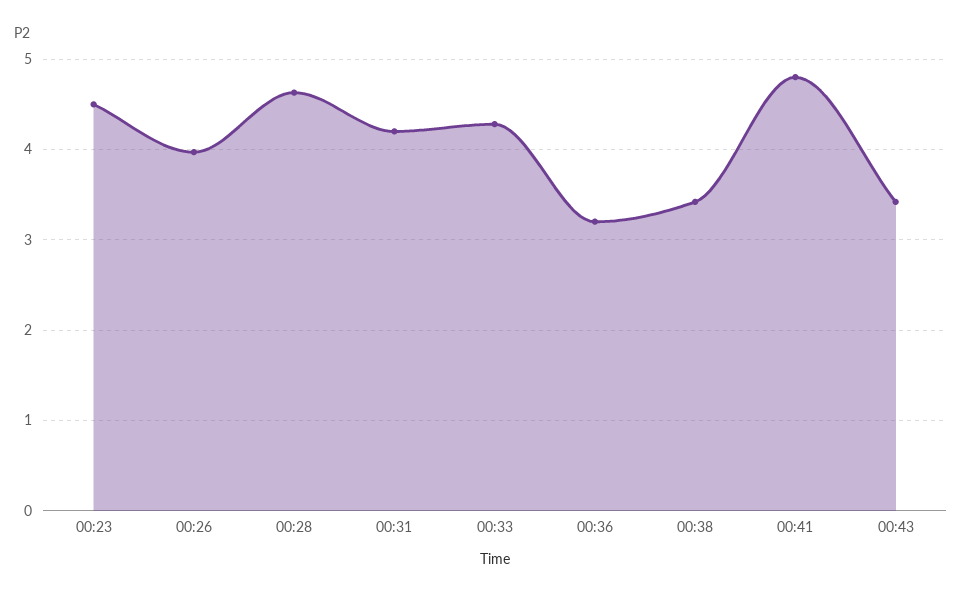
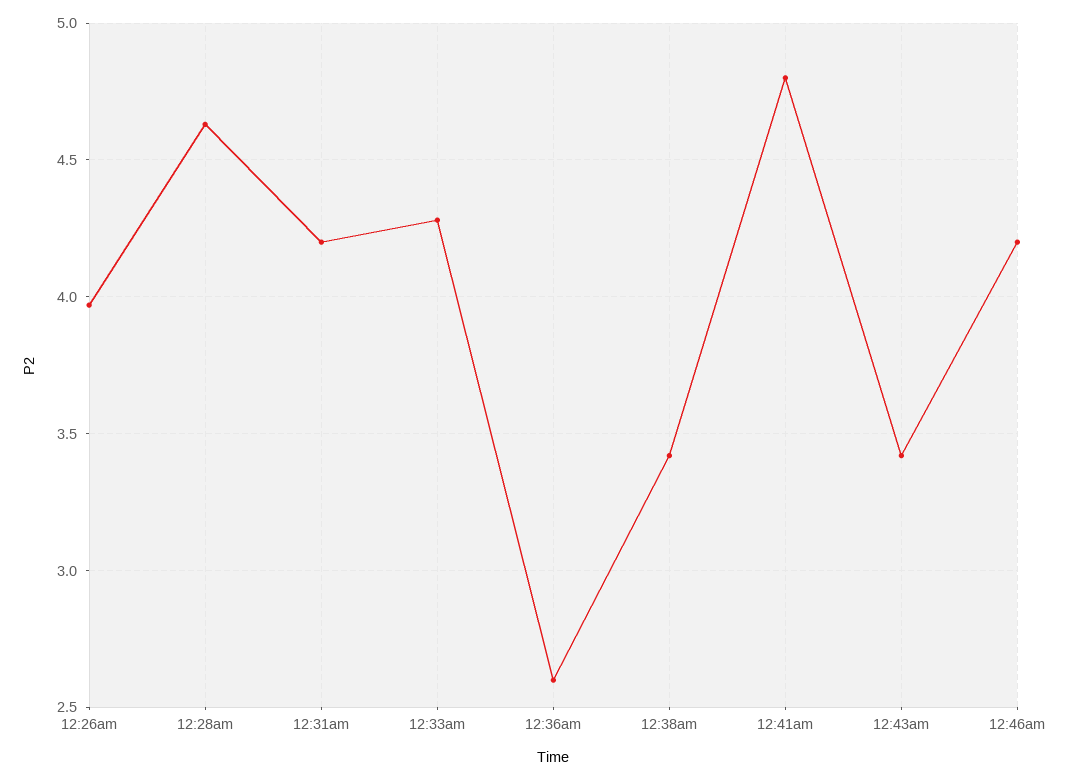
00:23: 4.5 -> none
00:36: 3.2 -> 2.6
12:46am: none -> 4.2

